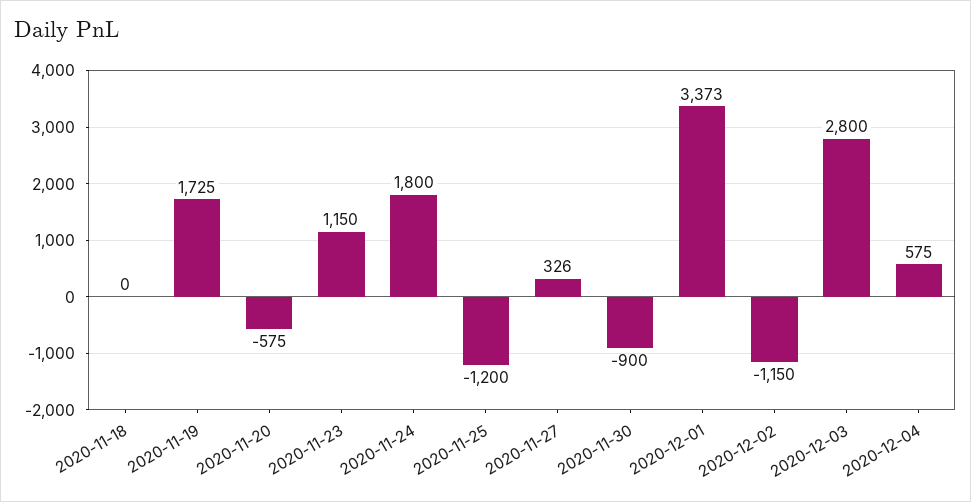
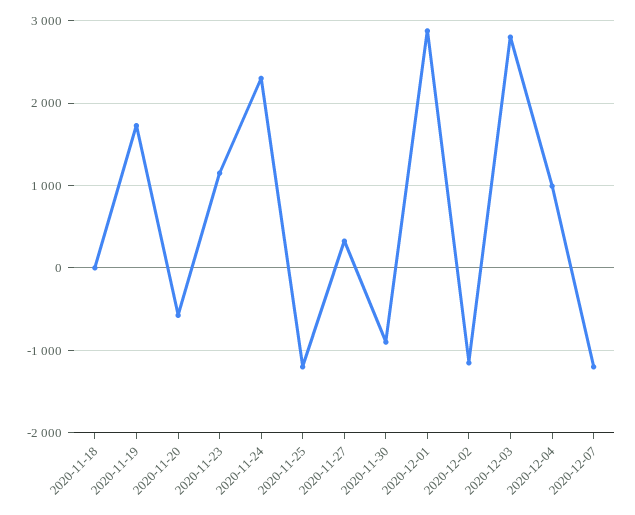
2020-11-24: 1800 -> 2300
2020-12-01: 3373 -> 2900
2020-12-04: 575 -> 1000
2020-12-07: none -> -1200

